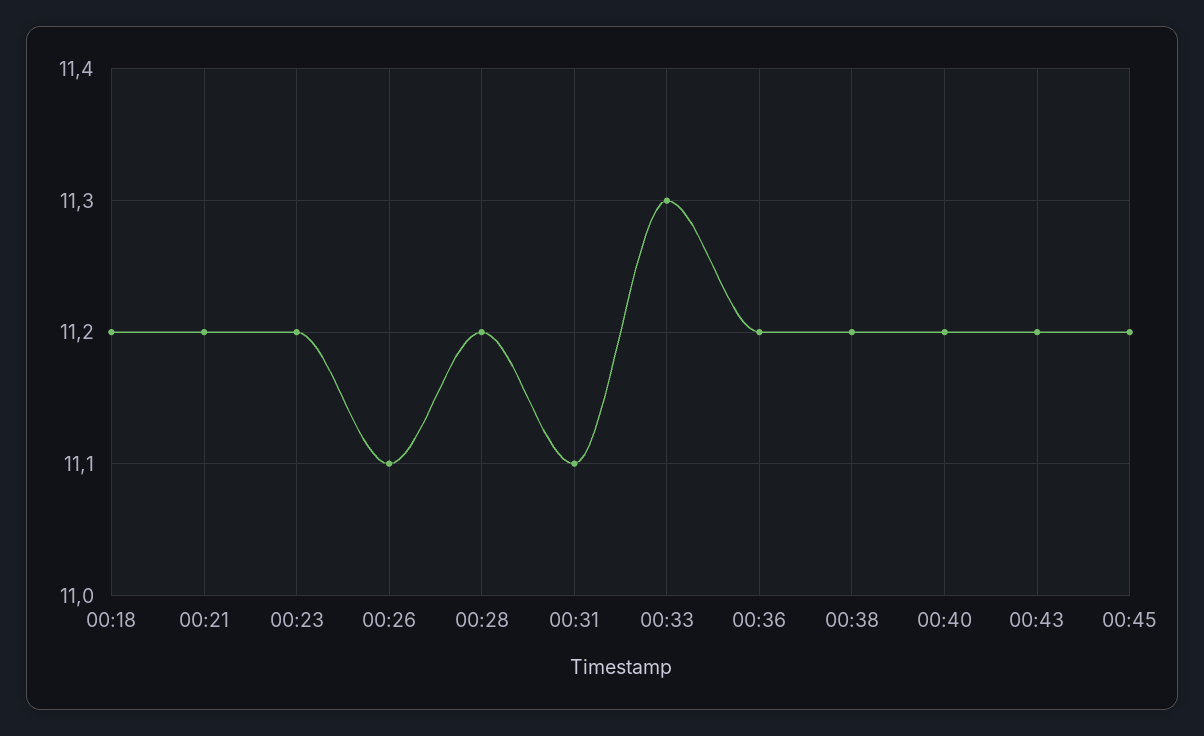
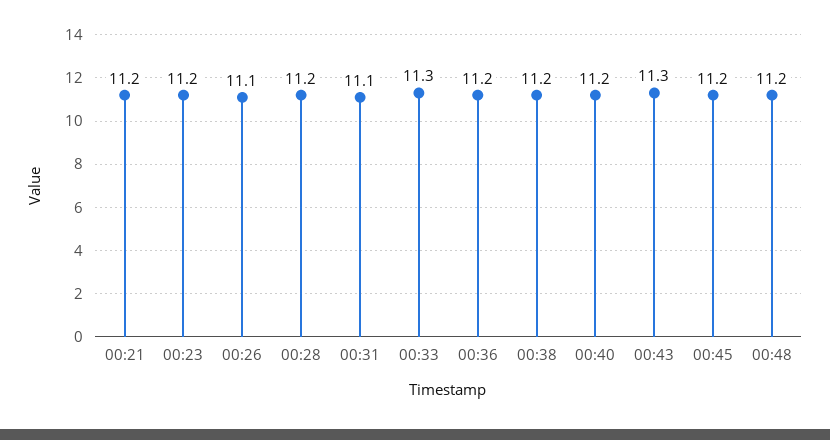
00:18: 11.2 -> none
00:43: 11.2 -> 11.3
00:48: none -> 11.2

